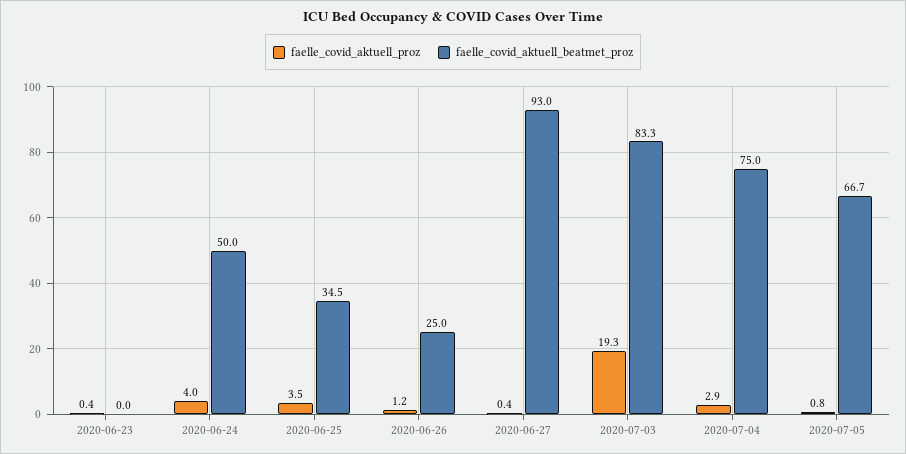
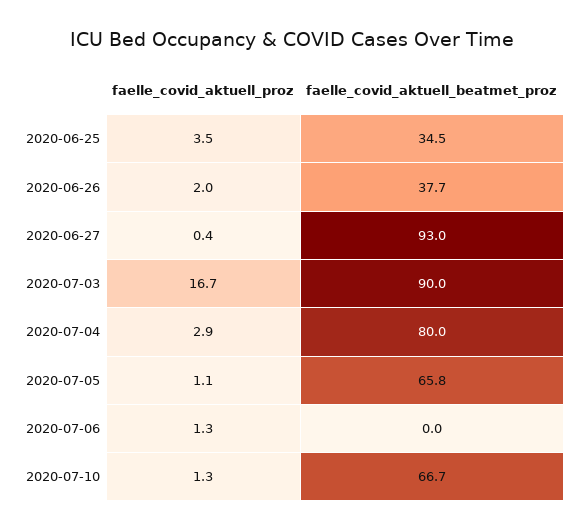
faelle_covid_aktuell_proz, 2020-06-23: 0.4 -> none
faelle_covid_aktuell_beatmet_proz, 2020-06-23: 0 -> none
faelle_covid_aktuell_proz, 2020-06-24: 4 -> none
faelle_covid_aktuell_beatmet_proz, 2020-06-24: 50 -> none
faelle_covid_aktuell_proz, 2020-06-26: 1.2 -> 2
faelle_covid_aktuell_beatmet_proz, 2020-06-26: 25 -> 37.7
faelle_covid_aktuell_proz, 2020-07-03: 19.3 -> 16.7
faelle_covid_aktuell_beatmet_proz, 2020-07-03: 83.3 -> 90
faelle_covid_aktuell_beatmet_proz, 2020-07-04: 75 -> 80
faelle_covid_aktuell_proz, 2020-07-05: 0.8 -> 1.1
faelle_covid_aktuell_beatmet_proz, 2020-07-05: 66.7 -> 65.8
faelle_covid_aktuell_proz, 2020-07-06: none -> 1.3
faelle_covid_aktuell_beatmet_proz, 2020-07-06: none -> 0
faelle_covid_aktuell_proz, 2020-07-10: none -> 1.3
faelle_covid_aktuell_beatmet_proz, 2020-07-10: none -> 66.7

